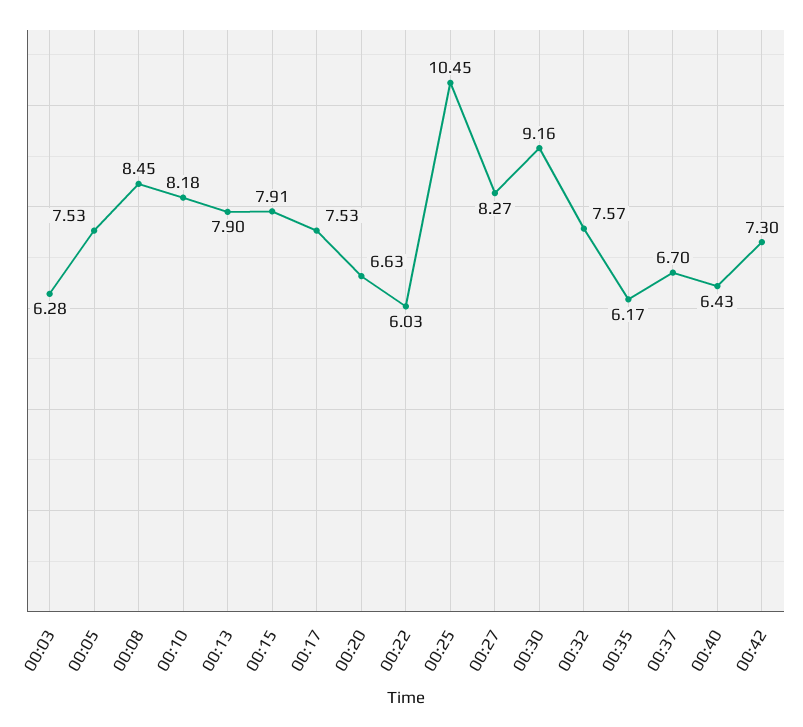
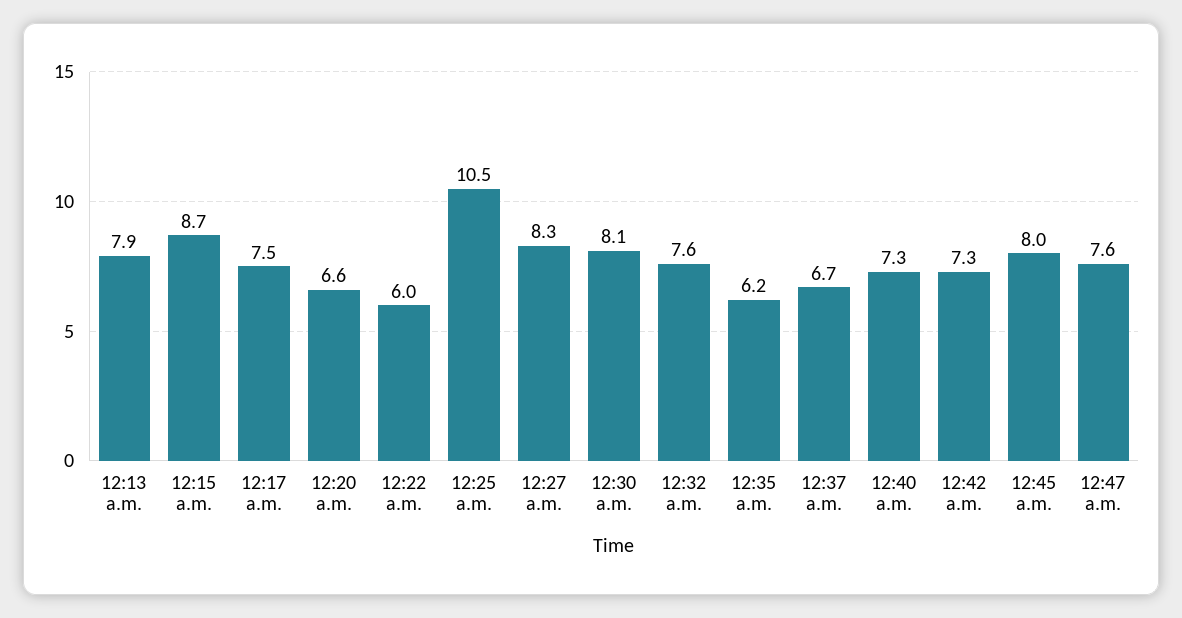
00:03: 6.28 -> none
00:05: 7.53 -> none
00:08: 8.45 -> none
00:10: 8.18 -> none
00:15: 7.91 -> 8.7
00:30: 9.16 -> 8.1
00:40: 6.43 -> 7.3
12:45 a.m.: none -> 8
12:47 a.m.: none -> 7.6

